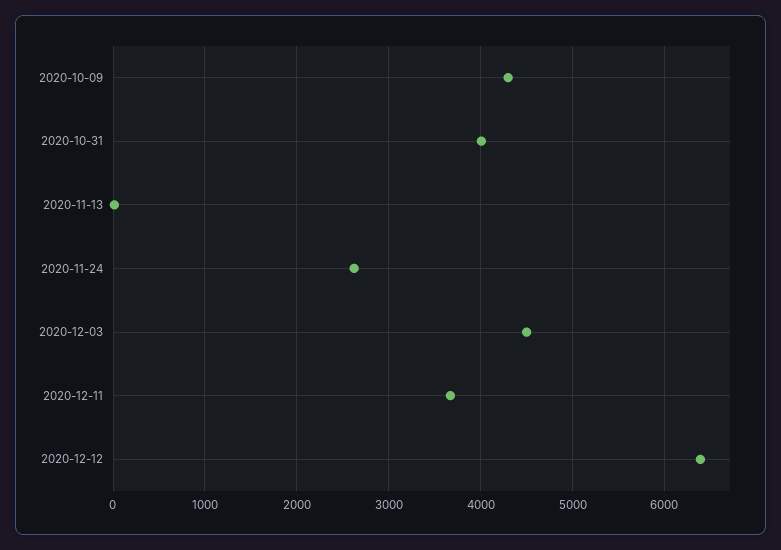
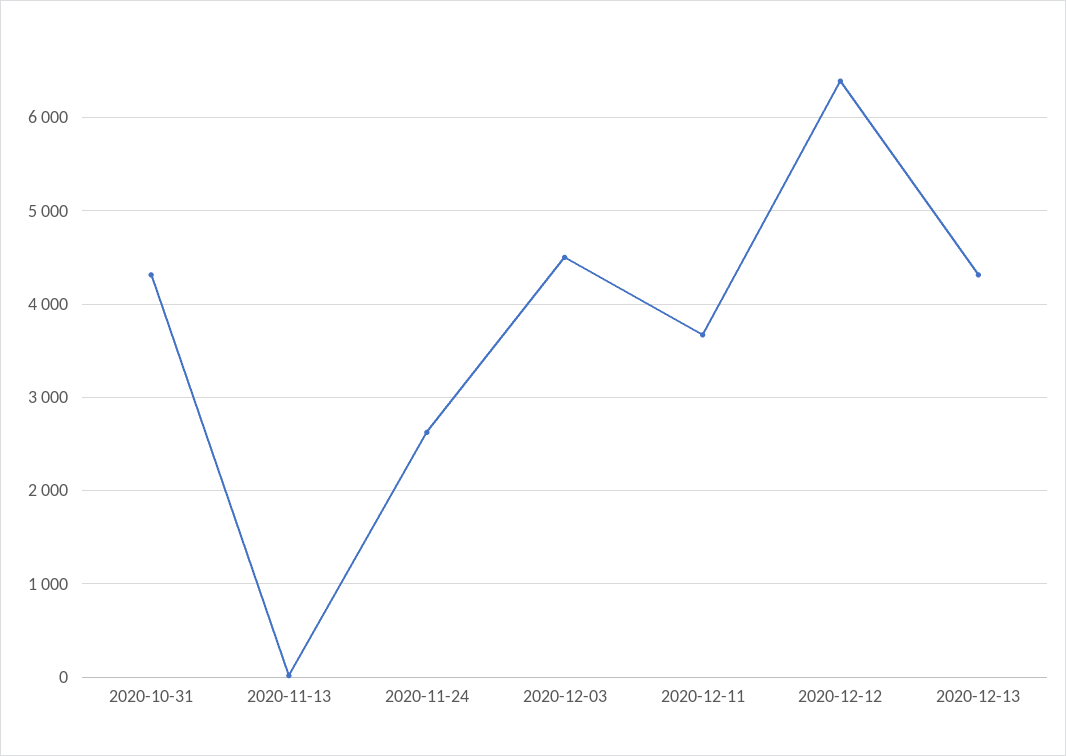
2020-10-09: 4300 -> none
2020-10-31: 4000 -> 4300
2020-12-13: none -> 4300

